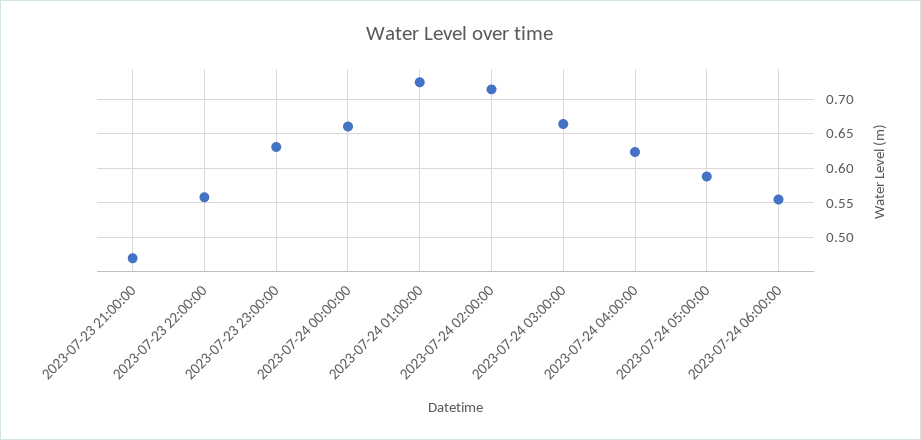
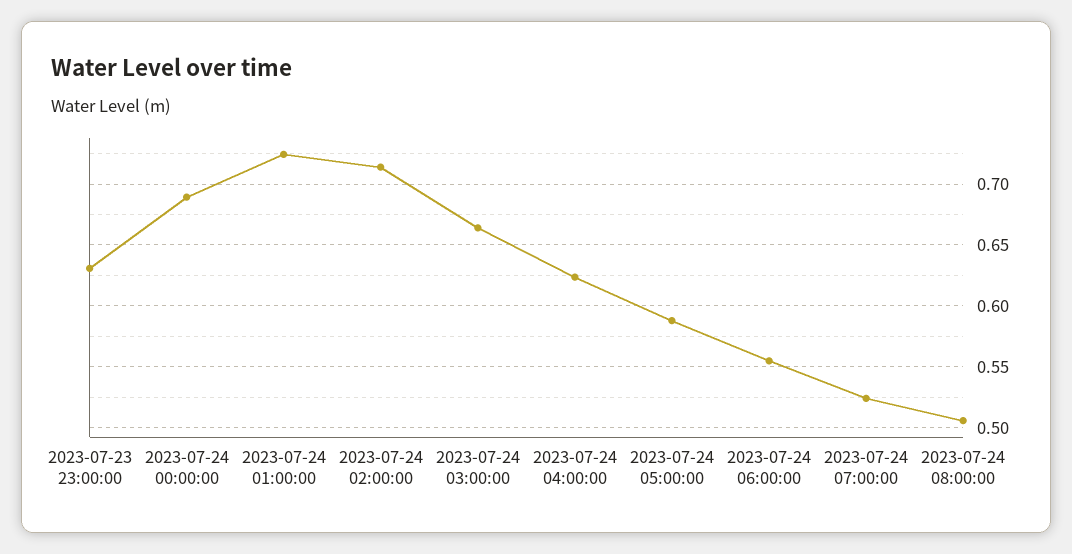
2023-07-23 21:00:00: 0.47 -> none
2023-07-23 22:00:00: 0.56 -> none
2023-07-24 00:00:00: 0.66 -> 0.69
2023-07-24 07:00:00: none -> 0.525
2023-07-24 08:00:00: none -> 0.505

